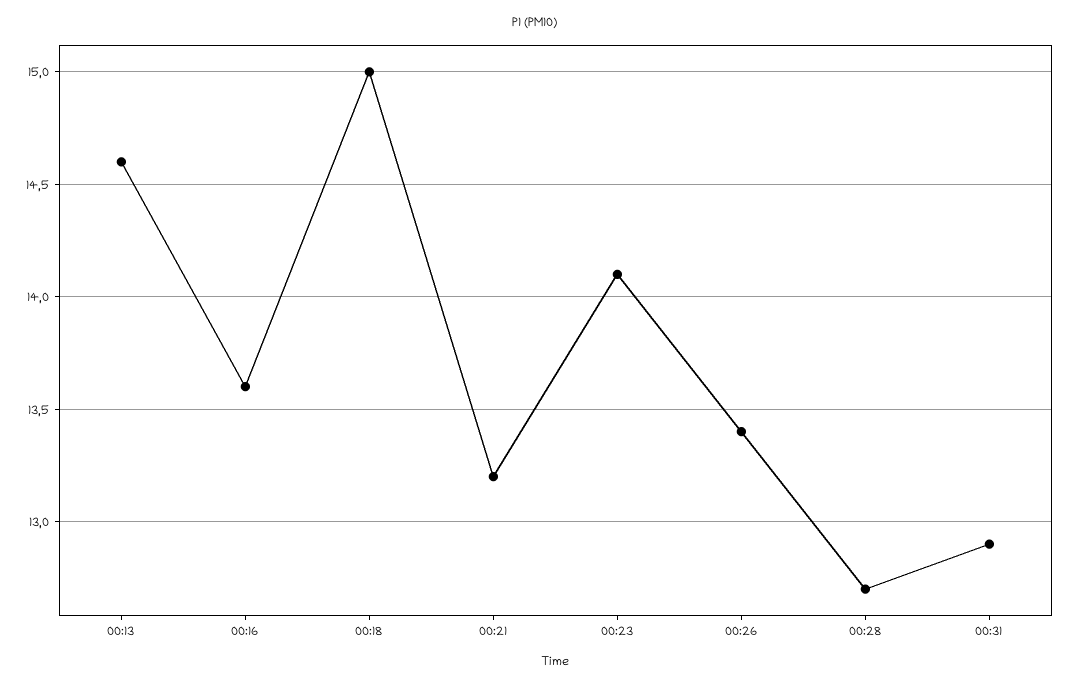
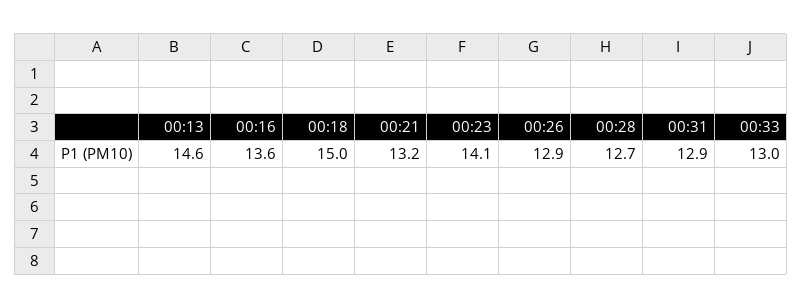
00:26: 13.4 -> 12.9
00:33: none -> 13

